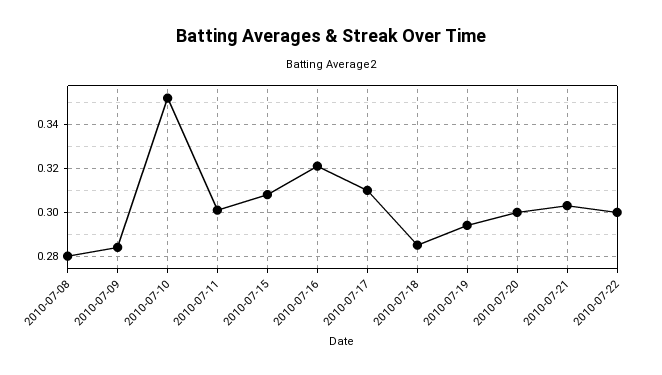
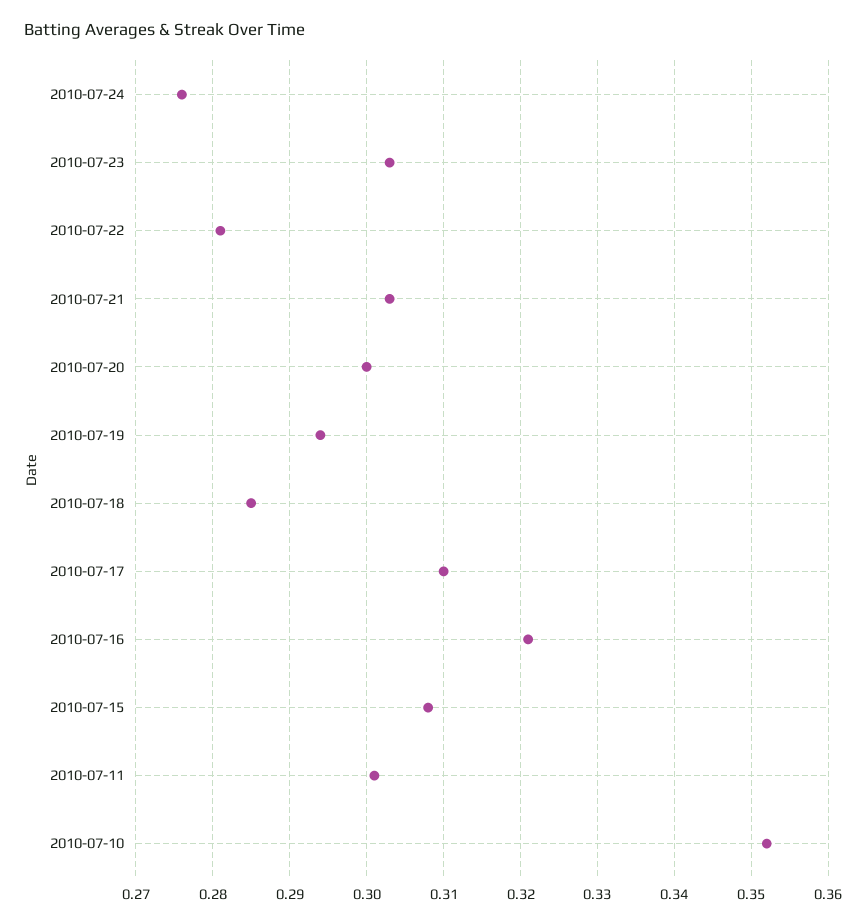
2010-07-08: 0.28 -> none
2010-07-09: 0.285 -> none
2010-07-22: 0.3 -> 0.281
2010-07-24: none -> 0.276
2010-07-23: none -> 0.303

